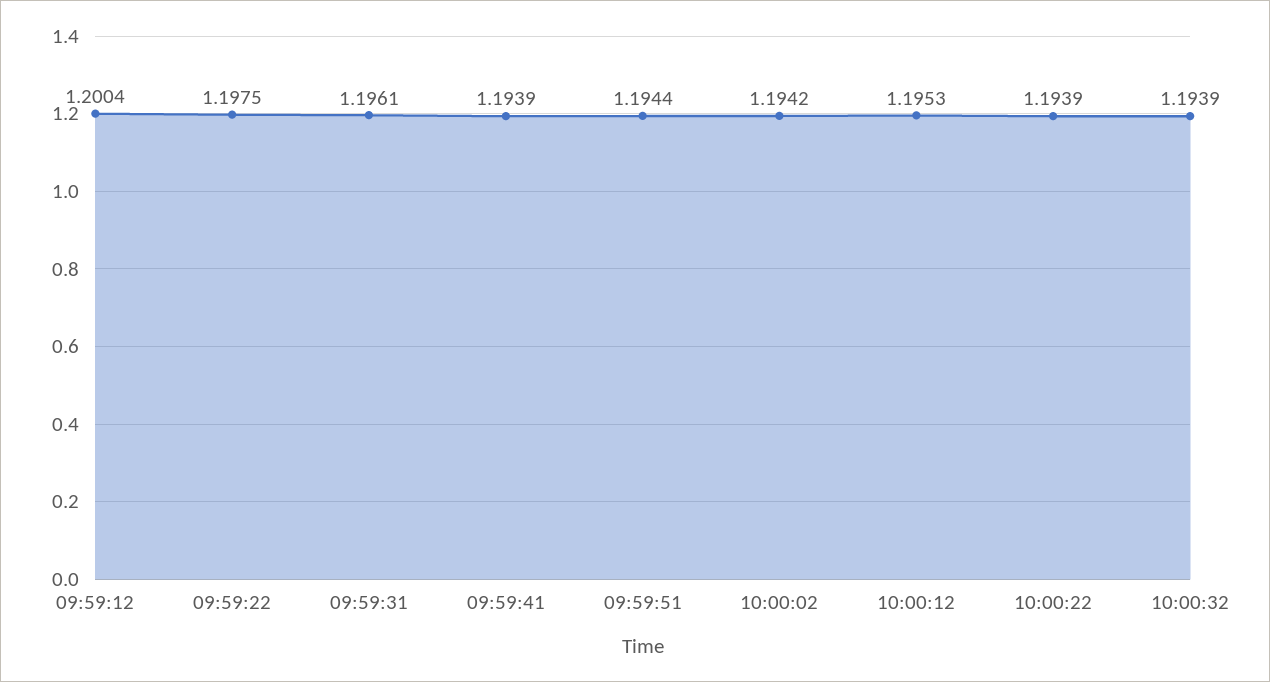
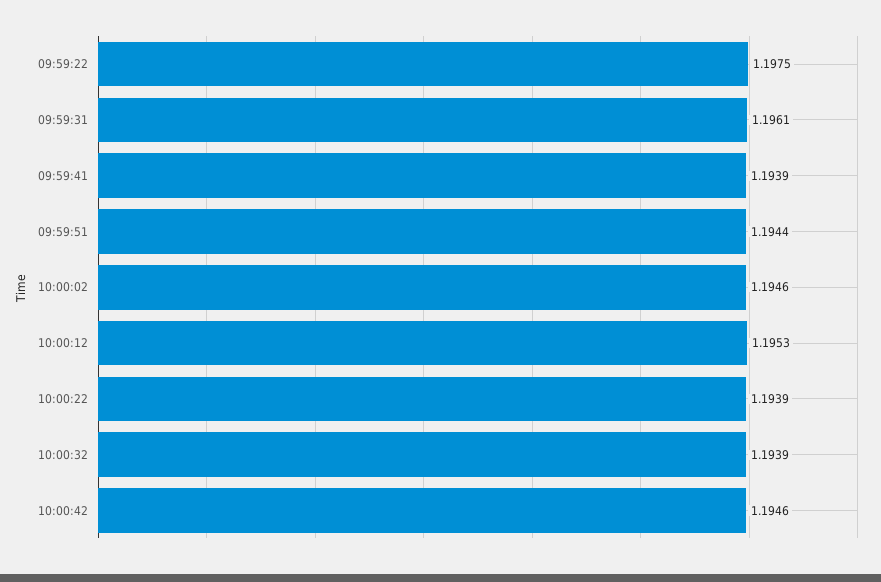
09:59:12: 1.2004 -> none
10:00:02: 1.1942 -> 1.1946
10:00:42: none -> 1.1946

